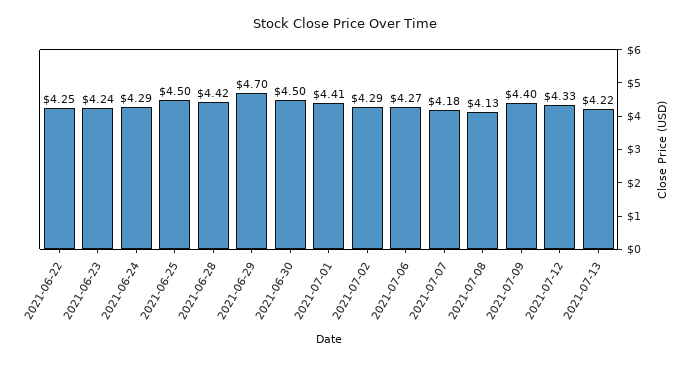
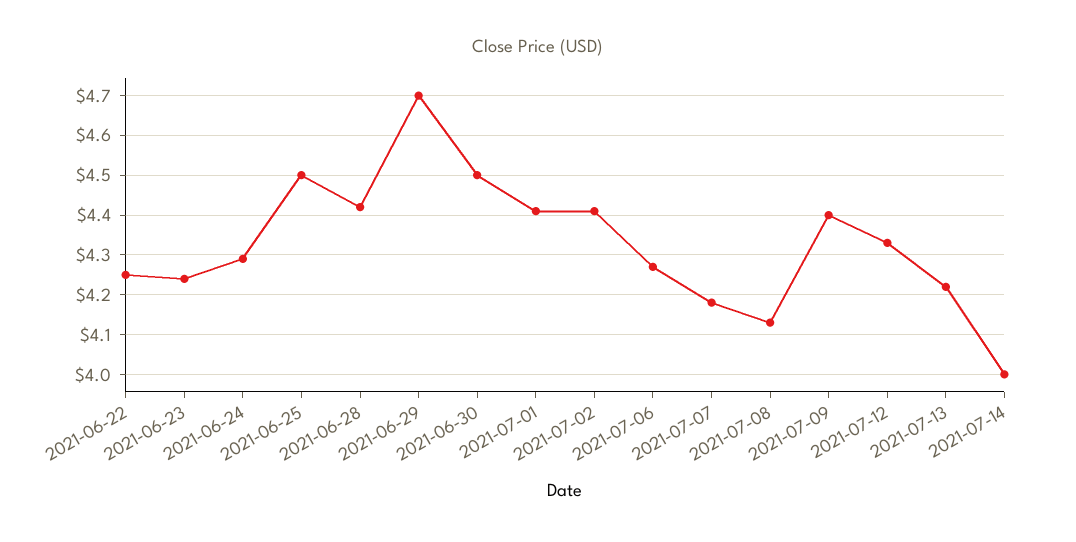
2021-07-02: 4.29 -> 4.4
2021-07-14: none -> 4

